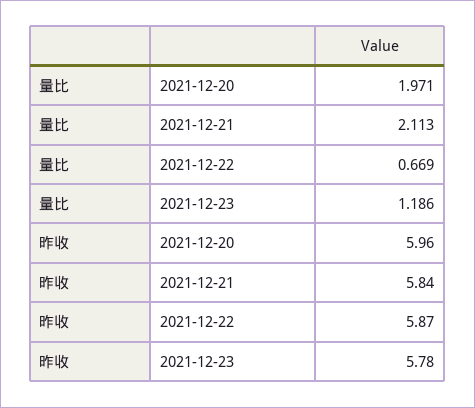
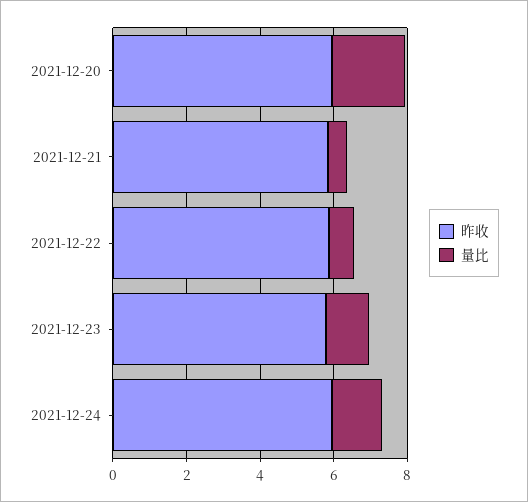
量比, 2021-12-21: 2.113 -> 0.5
昨收, 2021-12-24: none -> 6
量比, 2021-12-24: none -> 1.5

